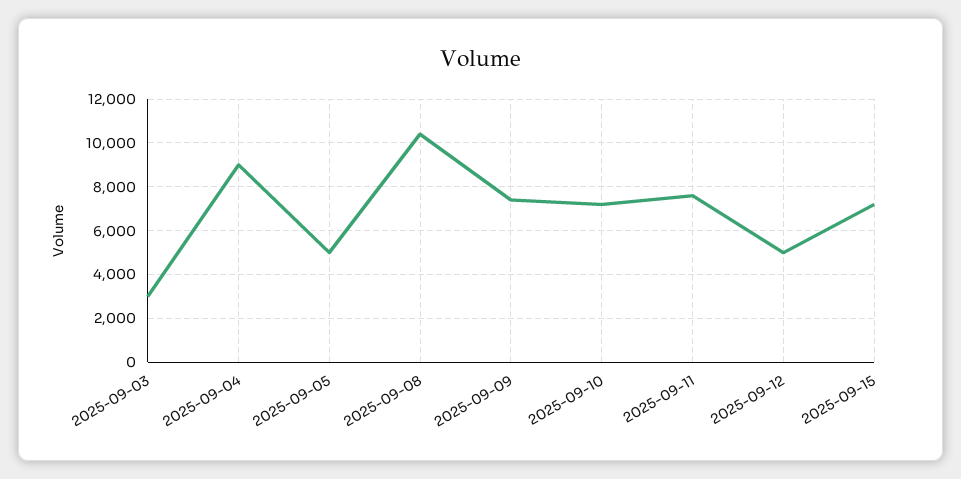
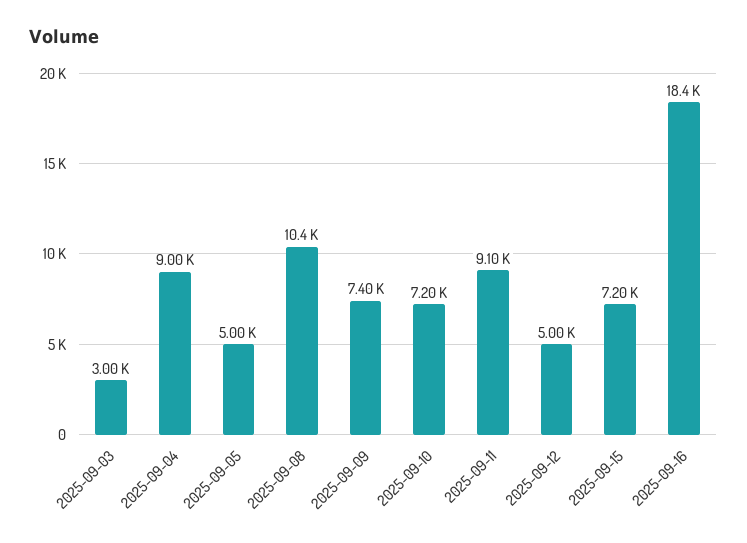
2025-09-11: 7500 -> 9100
2025-09-16: none -> 18400

